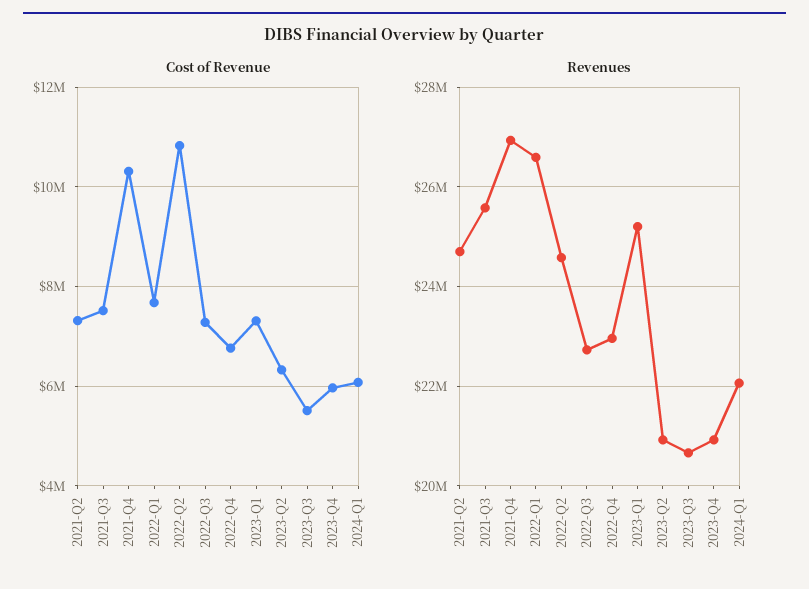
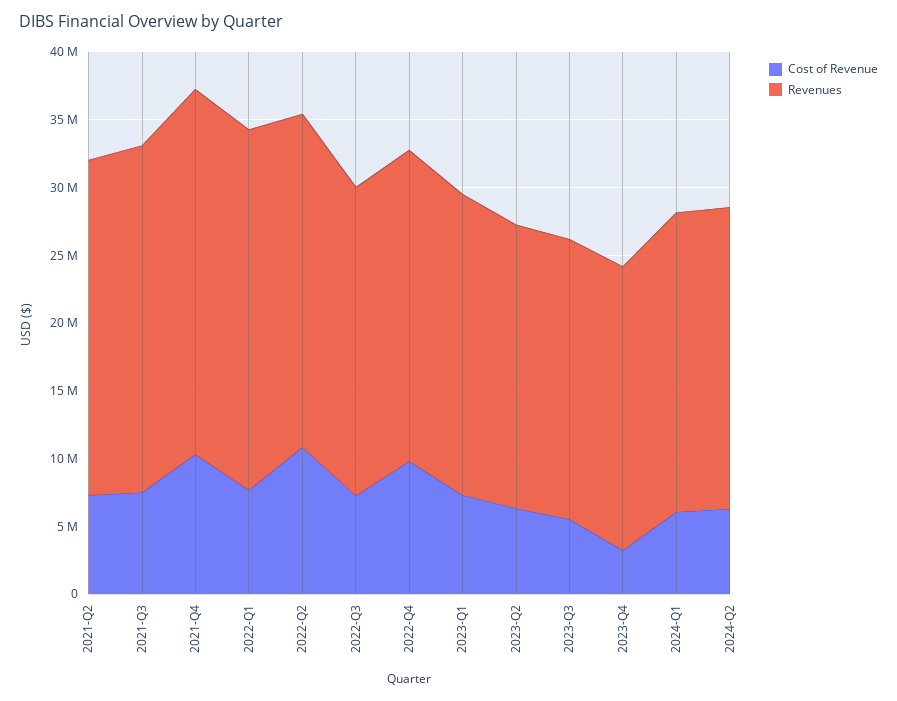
Cost of Revenue, 2022-Q4: 6800000 -> 10000000
Cost of Revenue, 2023-Q4: 6000000 -> 3000000
Revenues, 2023-Q1: 25200000 -> 22000000
Cost of Revenue, 2024-Q2: none -> 6000000
Revenues, 2024-Q2: none -> 22000000

